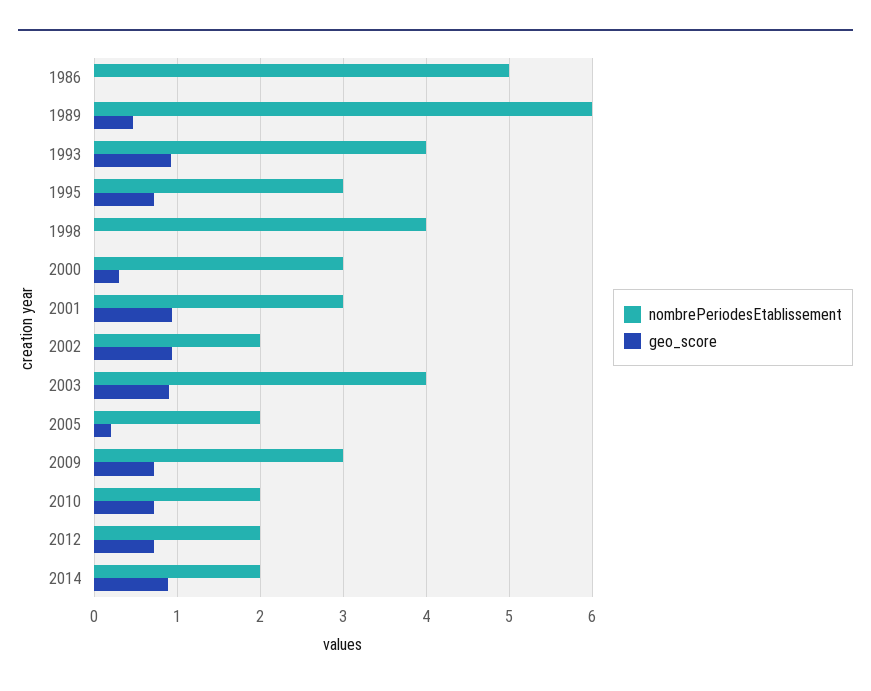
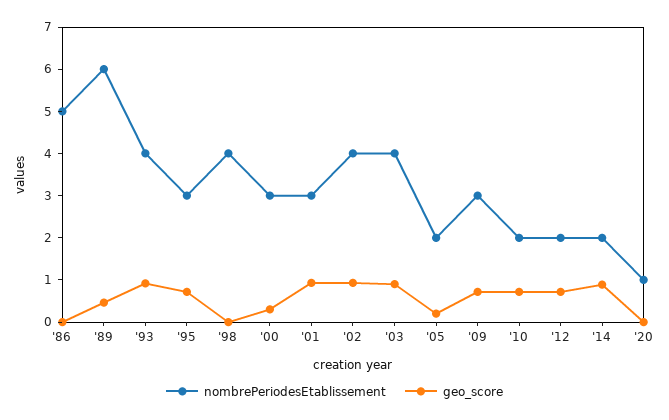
nombrePeriodesEtablissement, 2002: 2 -> 4
nombrePeriodesEtablissement, '20: none -> 1
geo_score, '20: none -> 0

